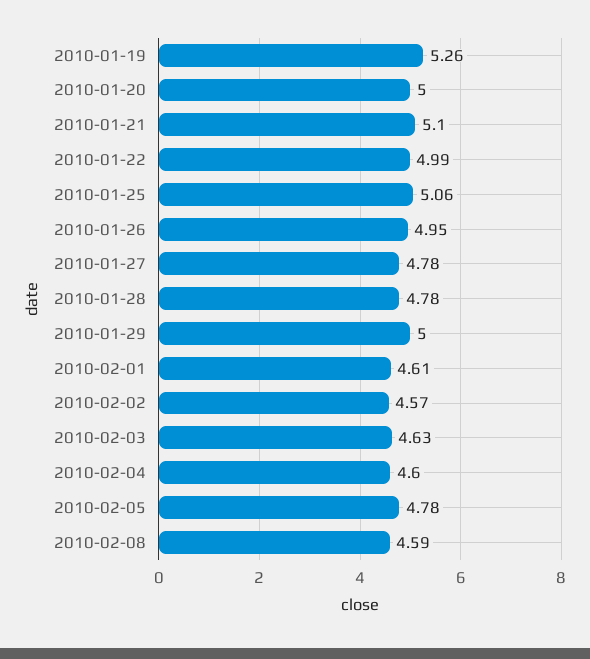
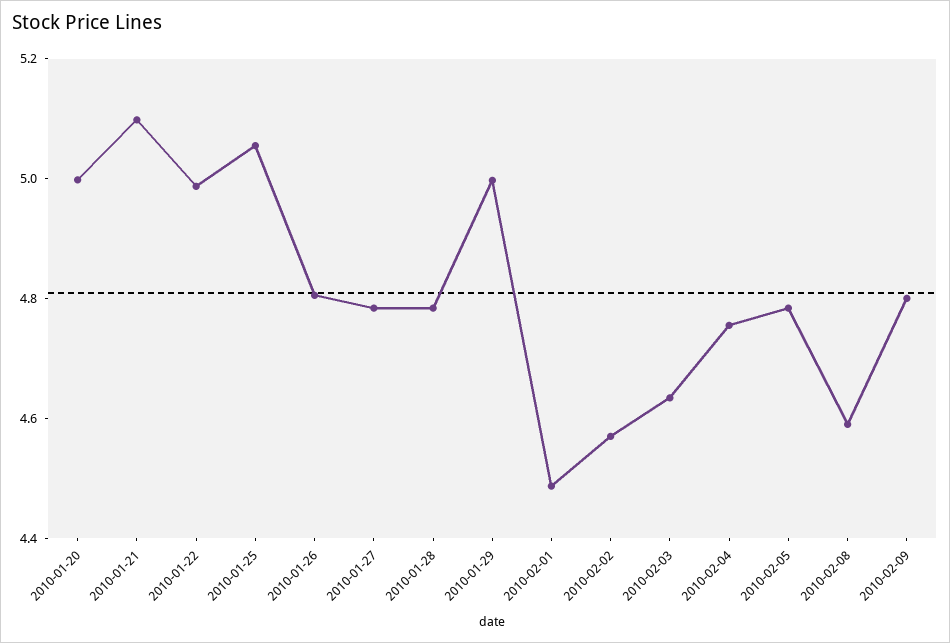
2010-01-19: 5.26 -> none
2010-01-26: 4.95 -> 4.8
2010-02-01: 4.61 -> 4.5
2010-02-04: 4.6 -> 4.75
2010-02-09: none -> 4.8

